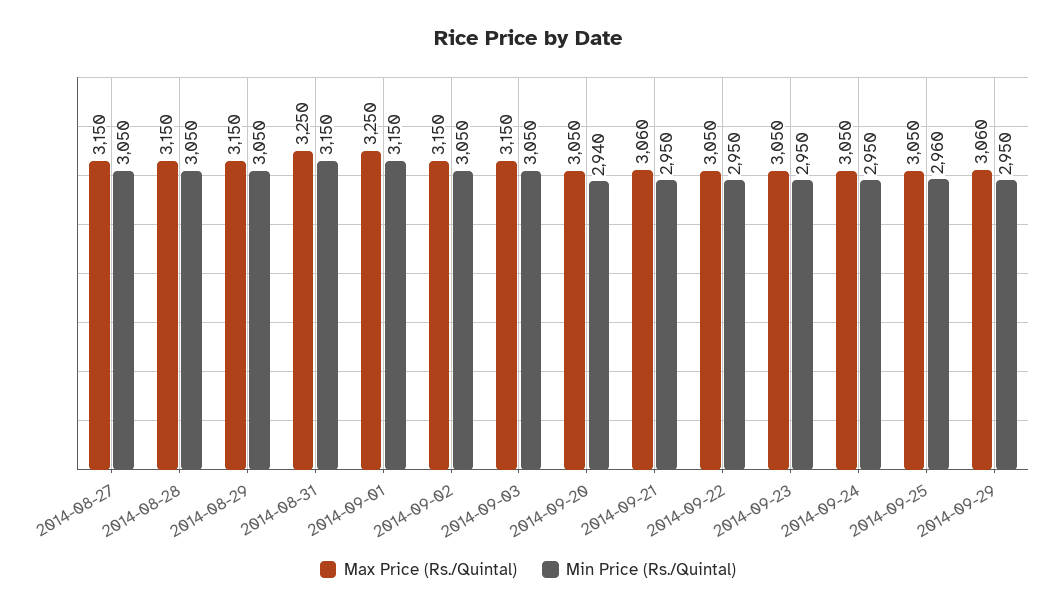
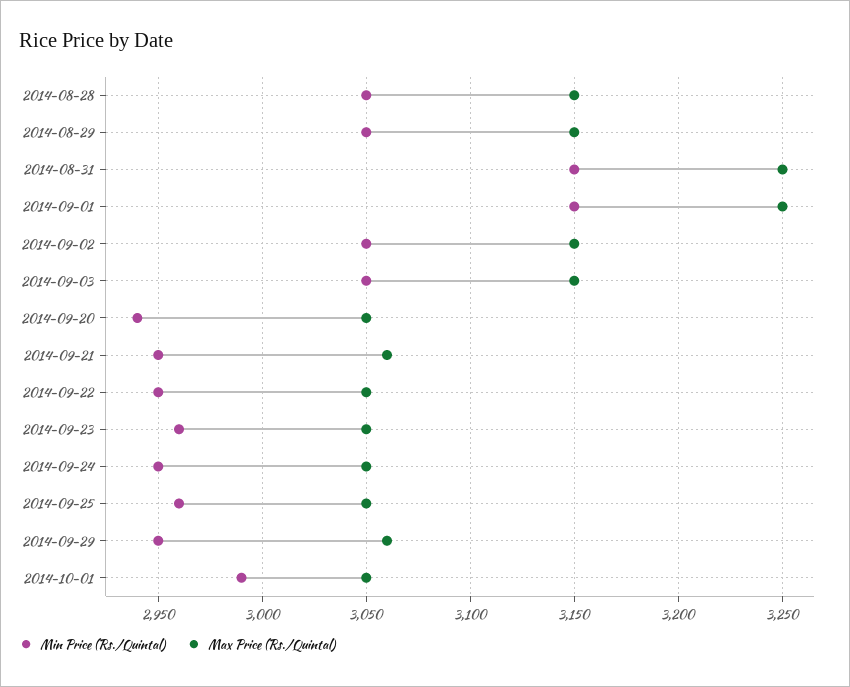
Max Price (Rs./Quintal), 2014-08-27: 3150 -> none
Min Price (Rs./Quintal), 2014-08-27: 3050 -> none
Min Price (Rs./Quintal), 2014-09-23: 2950 -> 2960
Min Price (Rs./Quintal), 2014-10-01: none -> 2990
Max Price (Rs./Quintal), 2014-10-01: none -> 3050

